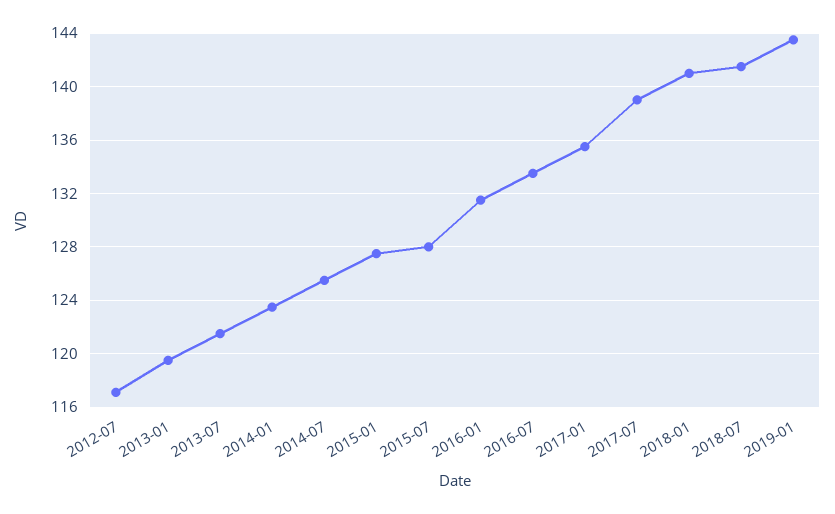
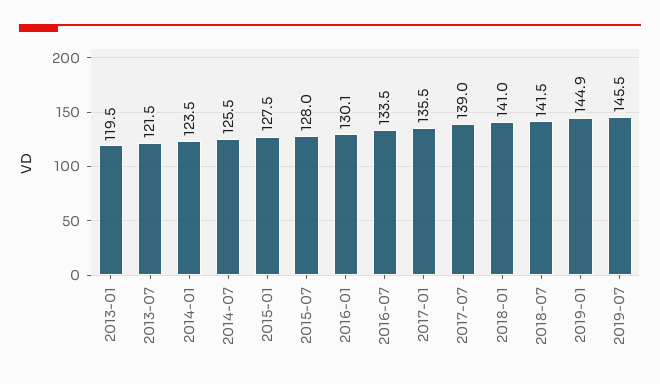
2012-07: 117 -> none
2016-01: 131.5 -> 130.1
2019-01: 143.5 -> 144.9
2019-07: none -> 145.5

